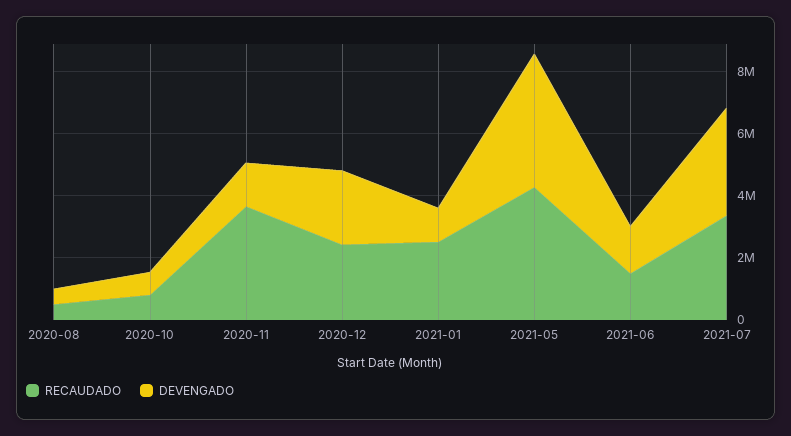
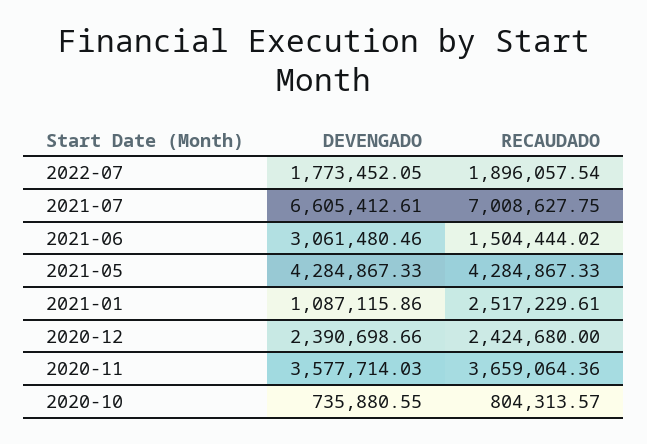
RECAUDADO, 2020-08: 500000 -> none
DEVENGADO, 2020-08: 500000 -> none
DEVENGADO, 2020-11: 1500000 -> 3577714.03
DEVENGADO, 2021-06: 1500000 -> 3061480.46
RECAUDADO, 2021-07: 3500000 -> 7008627.75
DEVENGADO, 2021-07: 3500000 -> 6605412.61
DEVENGADO, 2022-07: none -> 1773452.05
RECAUDADO, 2022-07: none -> 1896057.54

